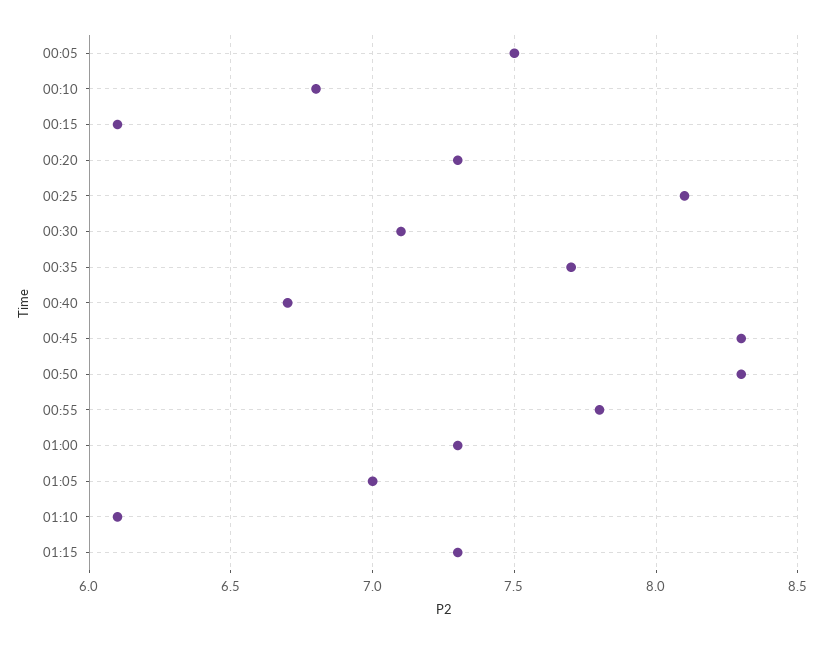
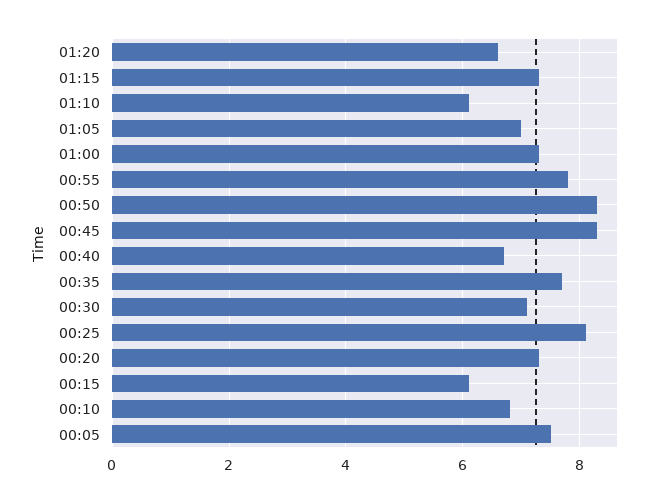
01:20: none -> 6.5

